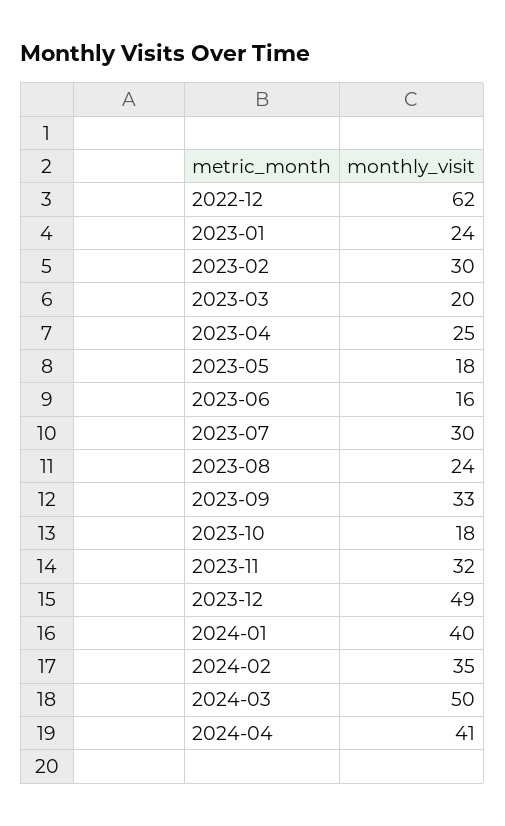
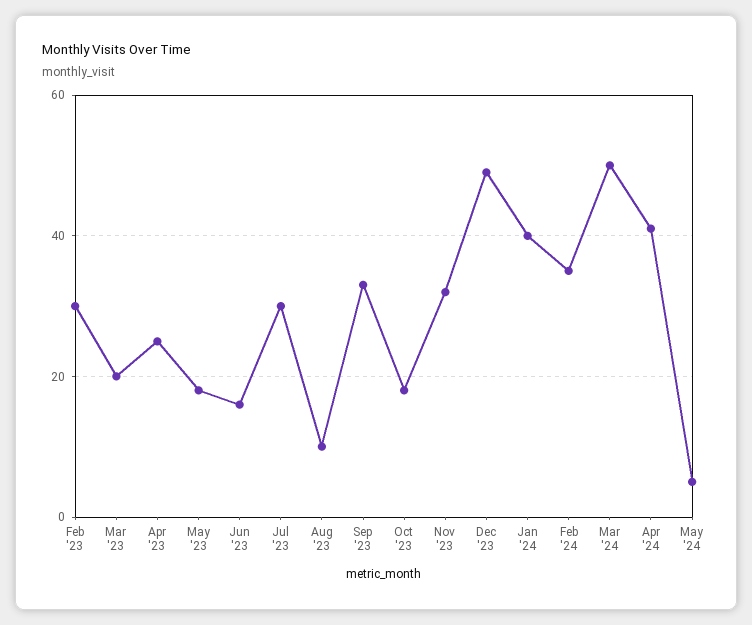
2022-12: 62 -> none
2023-01: 24 -> none
2023-08: 24 -> 10
May '24: none -> 5

